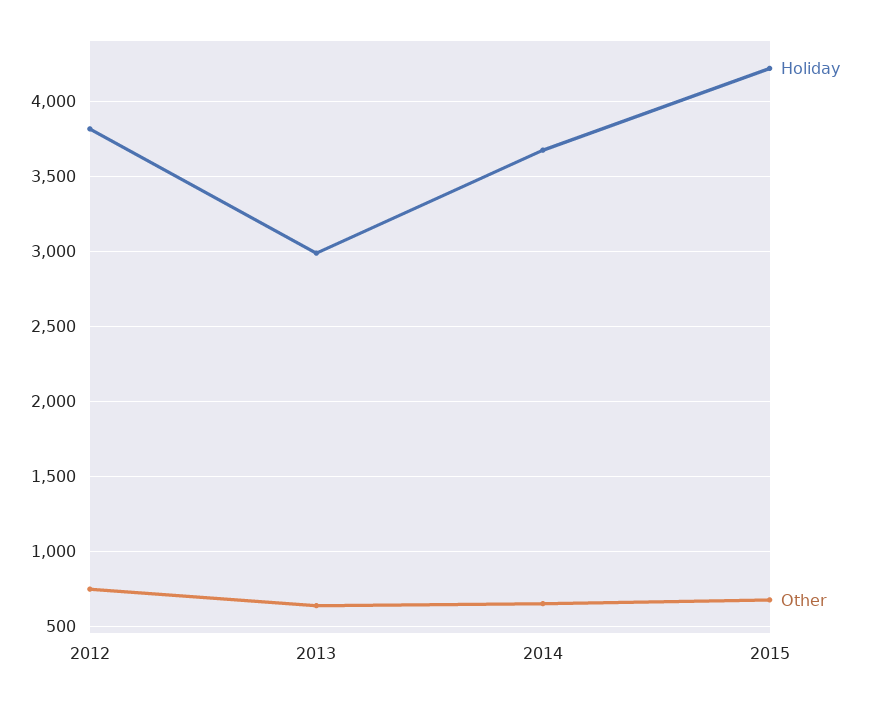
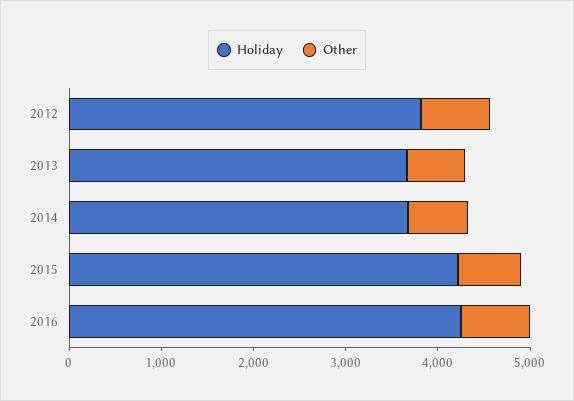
Holiday, 2013: 3000 -> 3600
Holiday, 2016: none -> 4200
Other, 2016: none -> 800

